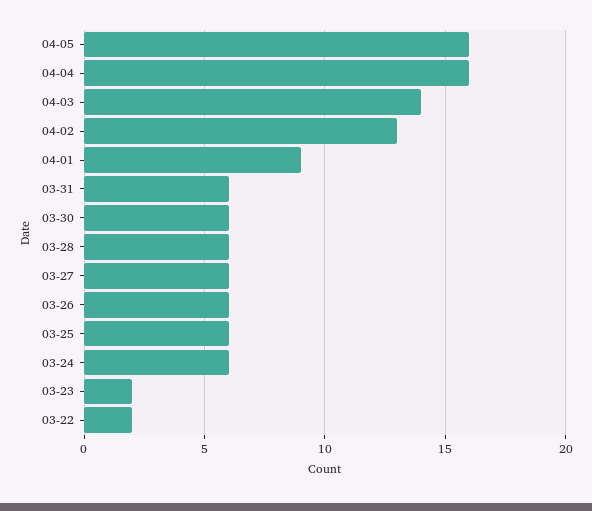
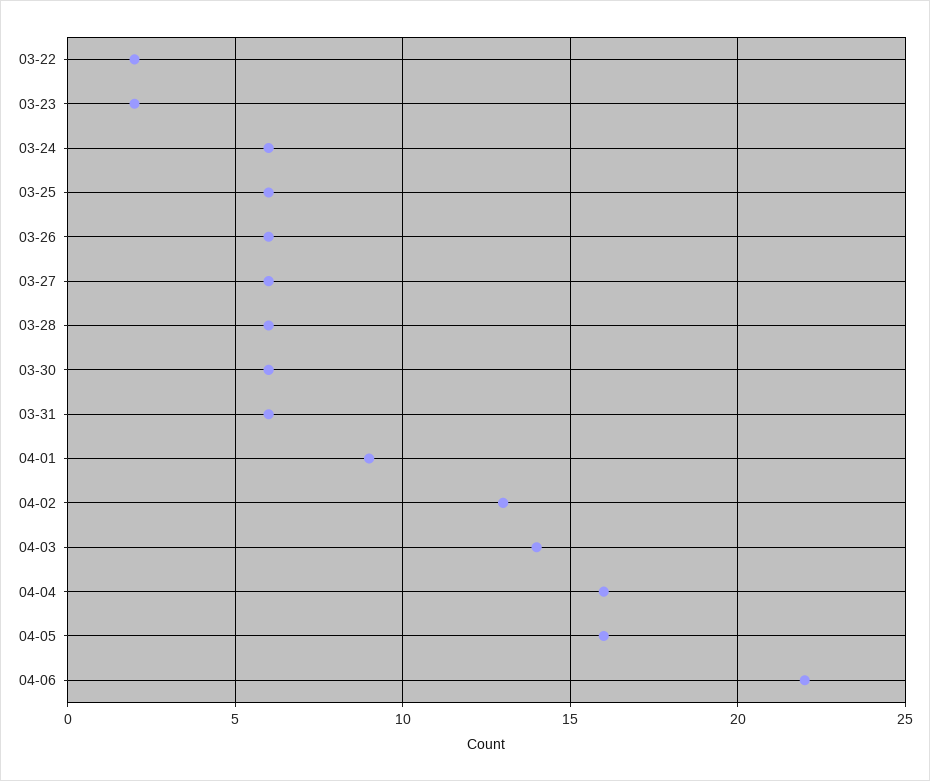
04-06: none -> 22

